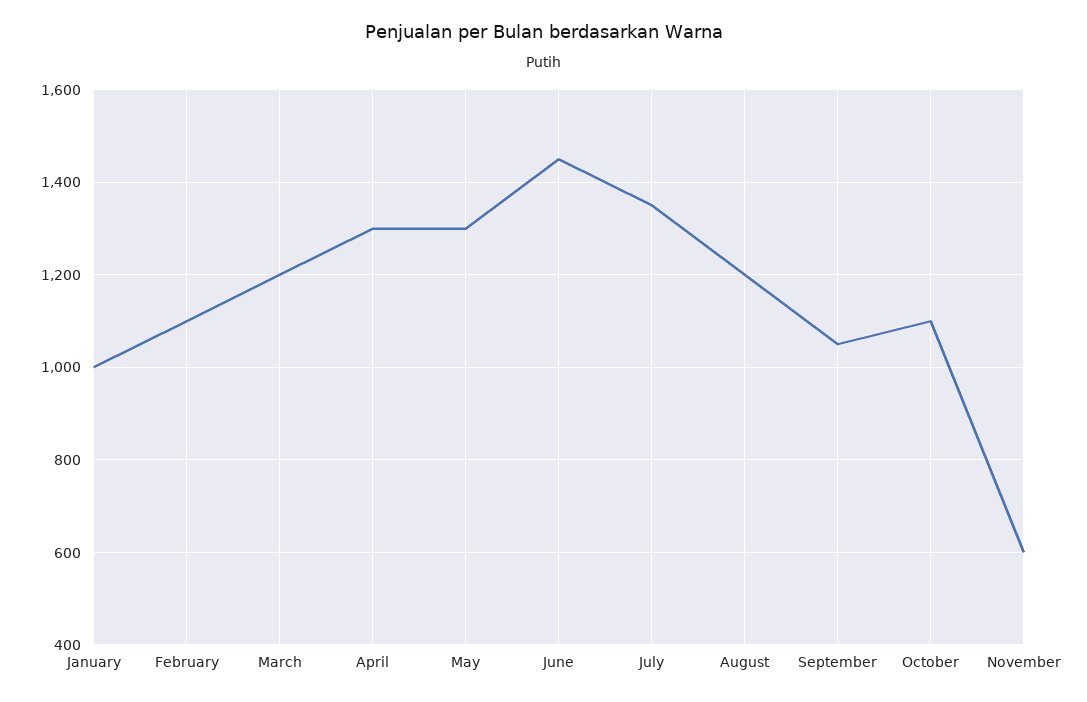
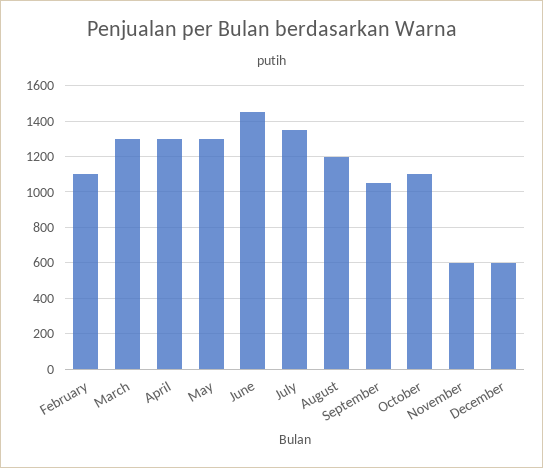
January: 1000 -> none
March: 1200 -> 1300
December: none -> 600

